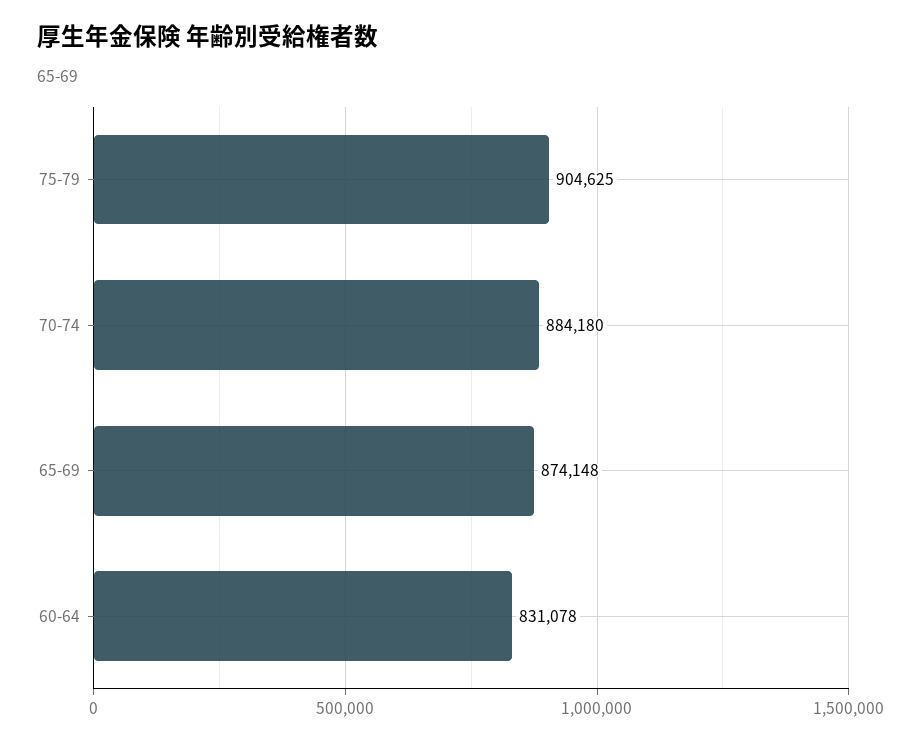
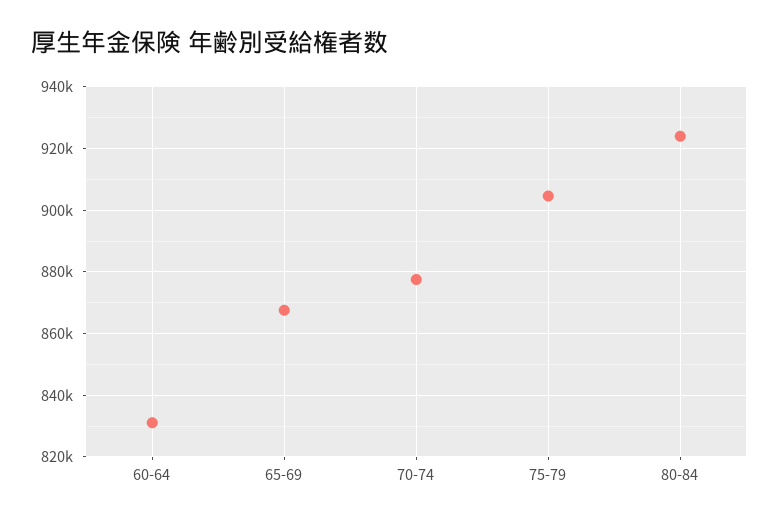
70-74: 884180 -> 878000
65-69: 874148 -> 868000
80-84: none -> 924000

